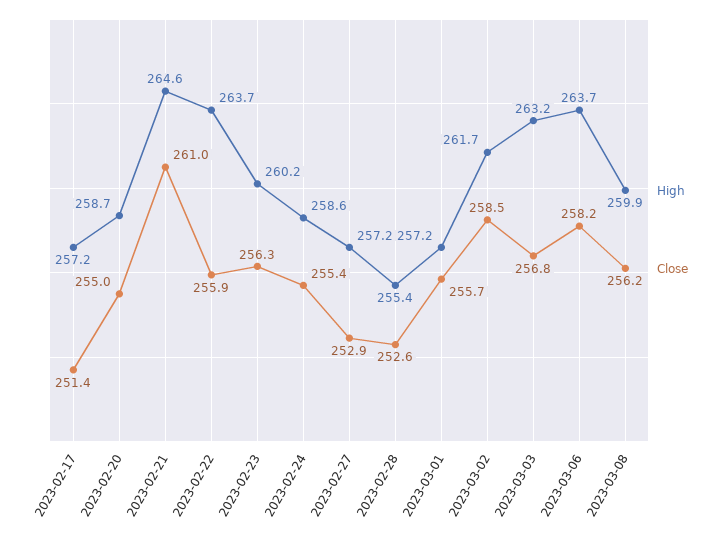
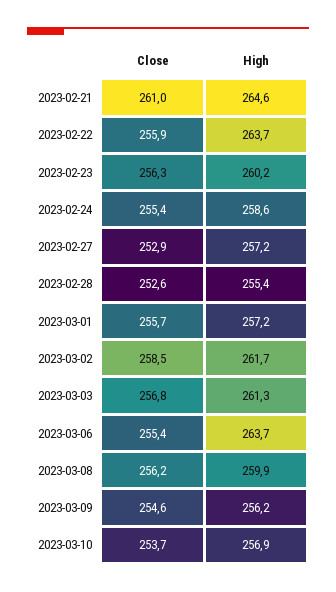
High, 2023-02-17: 257.2 -> none
Close, 2023-02-17: 251.4 -> none
High, 2023-02-20: 258.7 -> none
Close, 2023-02-20: 255 -> none
High, 2023-03-03: 263.2 -> 261.3
Close, 2023-03-06: 258.2 -> 255.4
Close, 2023-03-09: none -> 254.6
High, 2023-03-09: none -> 256.2
Close, 2023-03-10: none -> 253.7
High, 2023-03-10: none -> 256.9

